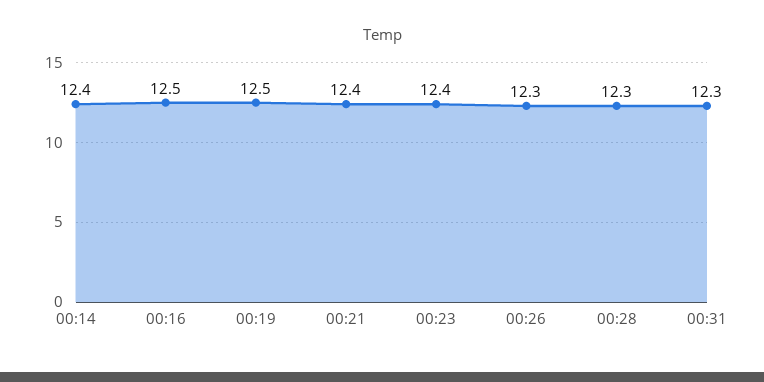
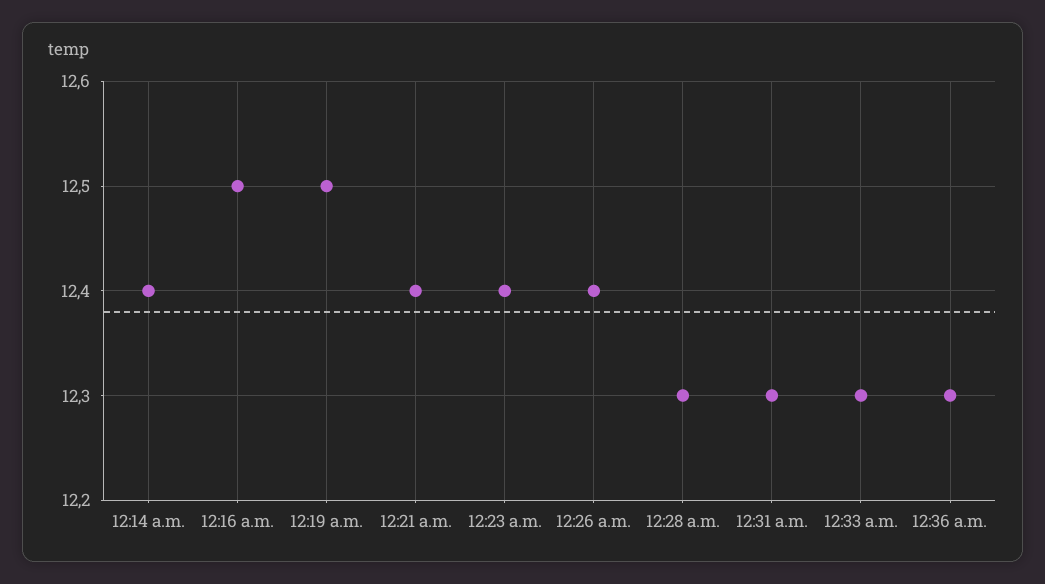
00:26: 12.3 -> 12.4
12:33 a.m.: none -> 12.3
12:36 a.m.: none -> 12.3

